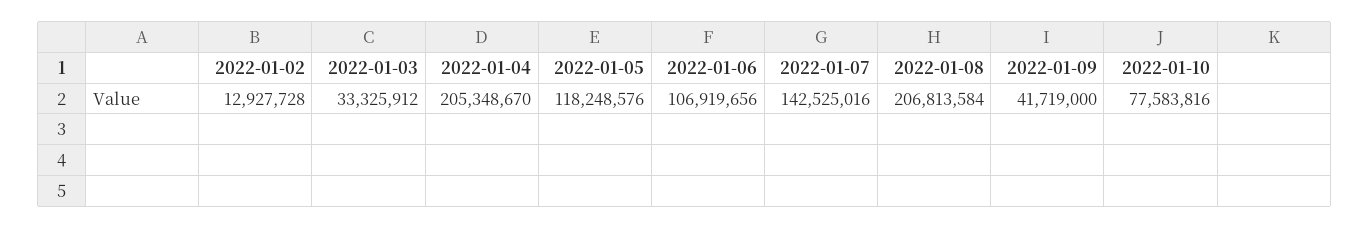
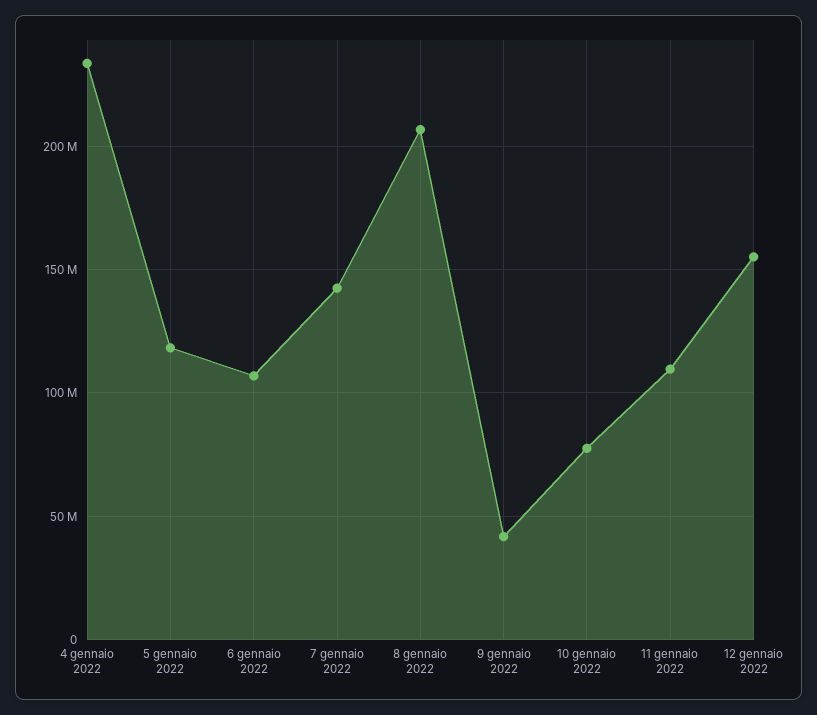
2022-01-02: 12927728 -> none
2022-01-03: 33325912 -> none
2022-01-04: 205348670 -> 235000000
11 gennaio 2022: none -> 110000000
12 gennaio 2022: none -> 155000000

